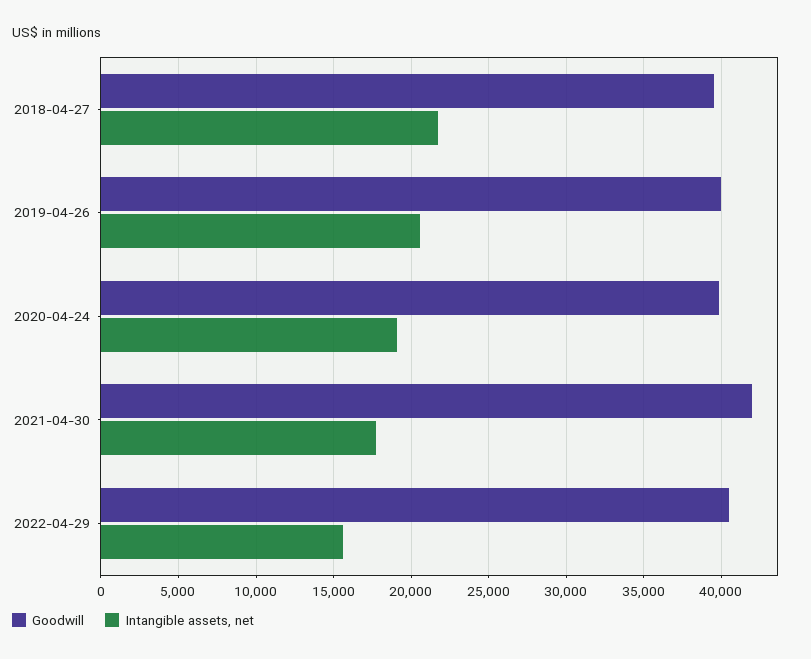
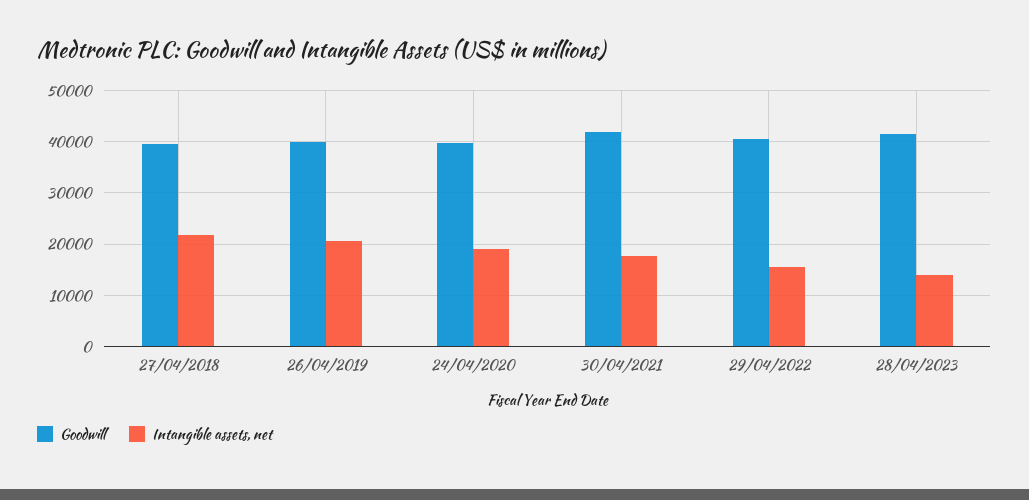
Goodwill, 28/04/2023: none -> 42000
Intangible assets, net, 28/04/2023: none -> 14000

